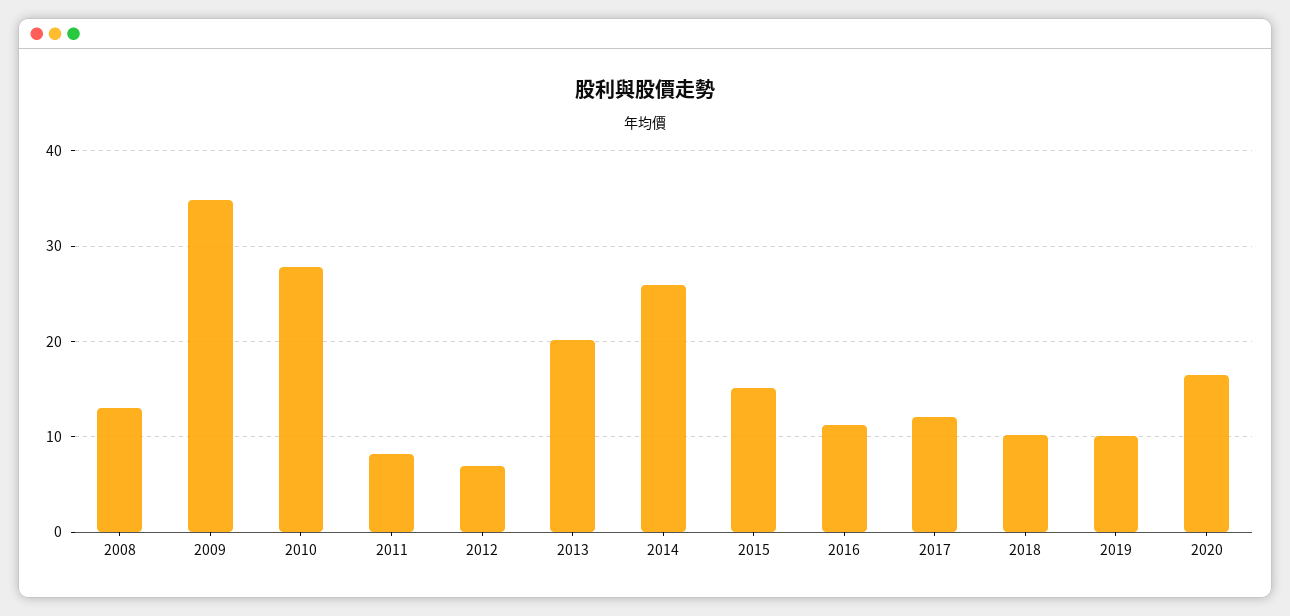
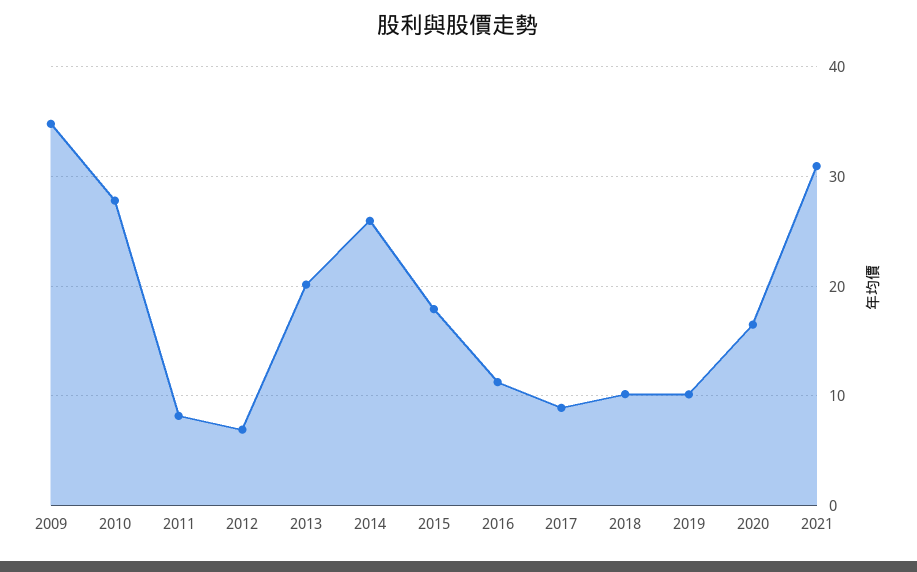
2008: 13 -> none
2015: 15 -> 18
2017: 12 -> 9
2021: none -> 31

